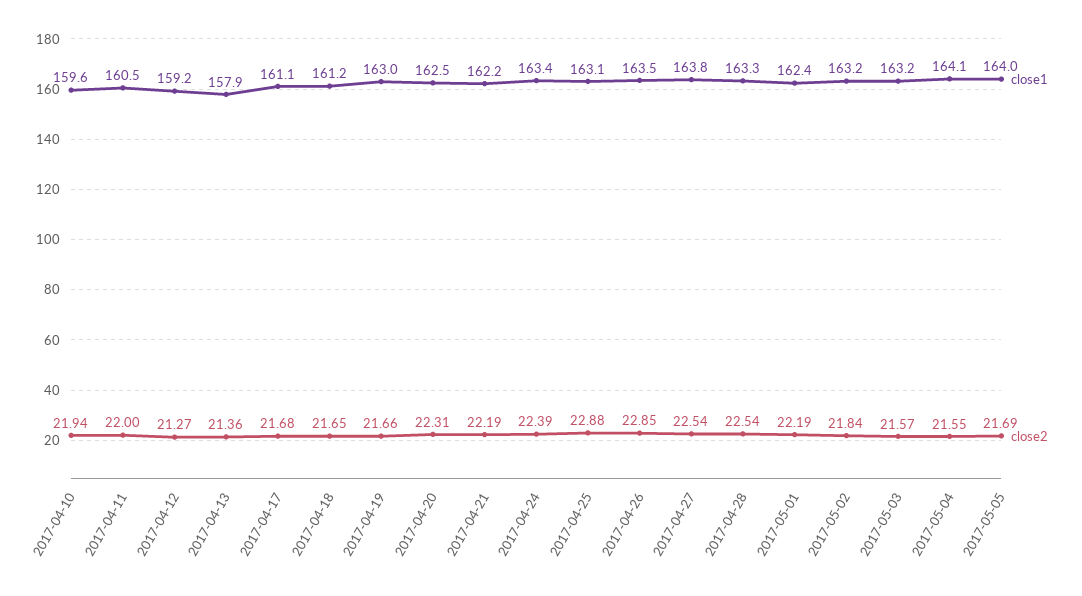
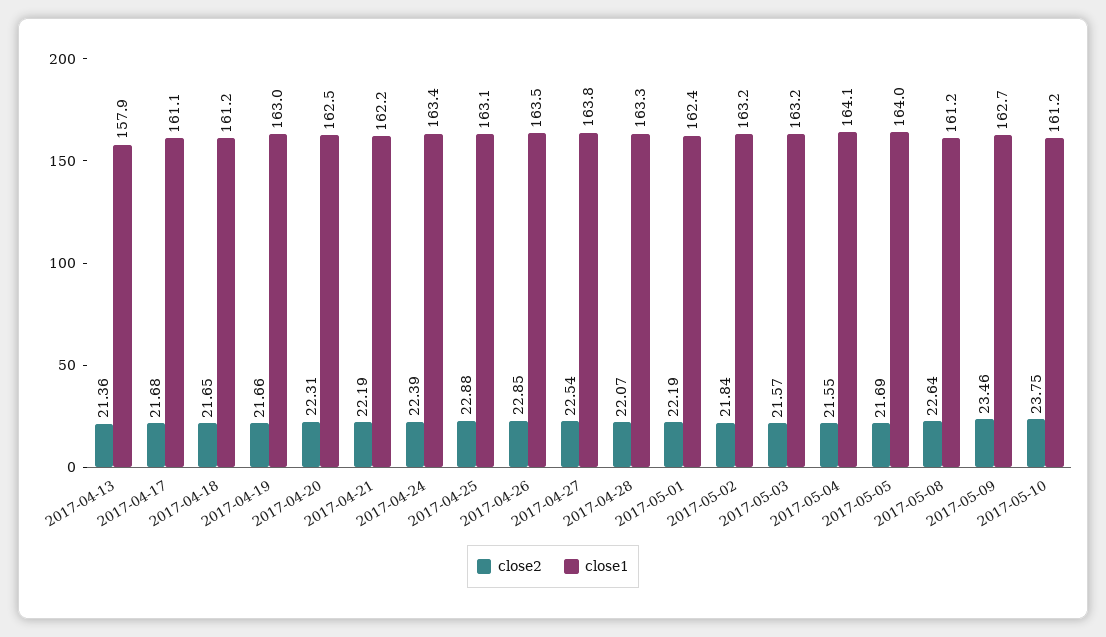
close1, 2017-04-10: 159.6 -> none
close2, 2017-04-10: 21.94 -> none
close1, 2017-04-11: 160.5 -> none
close2, 2017-04-11: 22 -> none
close1, 2017-04-12: 159.2 -> none
close2, 2017-04-12: 21.27 -> none
close2, 2017-04-28: 22.54 -> 22.07
close2, 2017-05-08: none -> 22.64
close1, 2017-05-08: none -> 161.2
close2, 2017-05-09: none -> 23.46
close1, 2017-05-09: none -> 162.7
close2, 2017-05-10: none -> 23.75
close1, 2017-05-10: none -> 161.2

